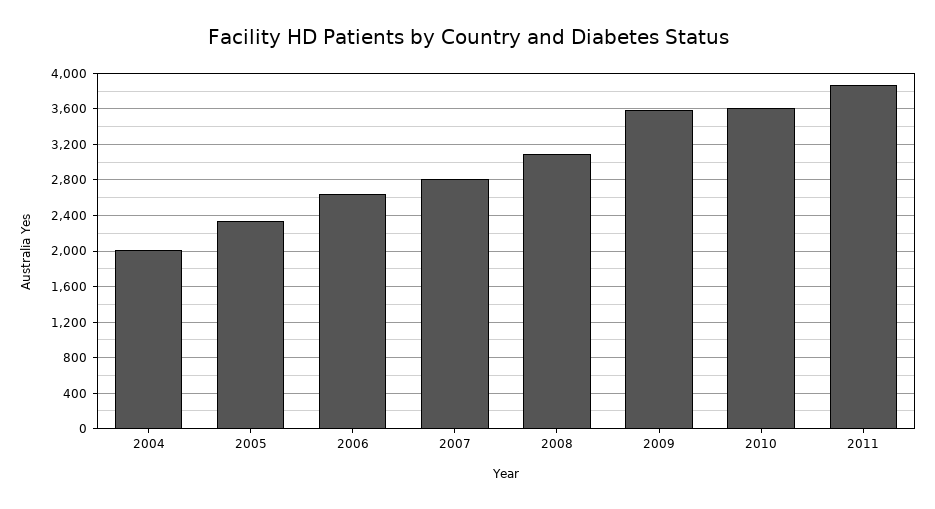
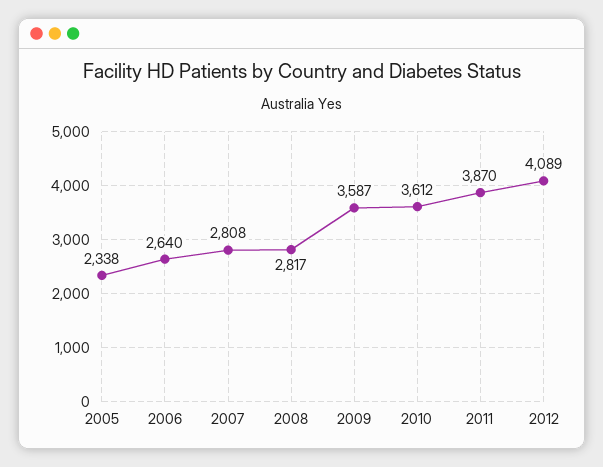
2004: 2000 -> none
2008: 3100 -> 2817
2012: none -> 4089

